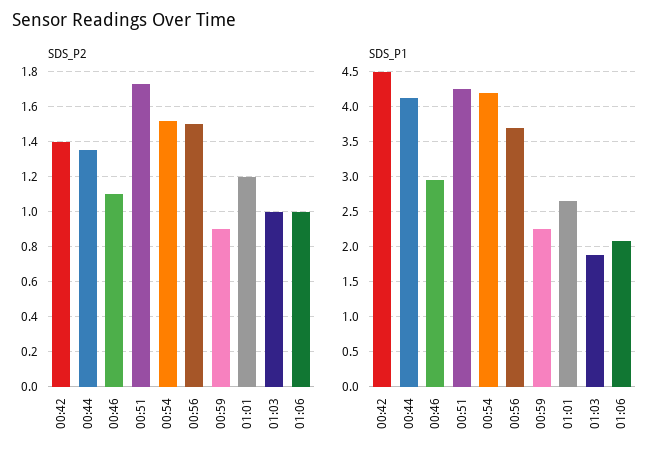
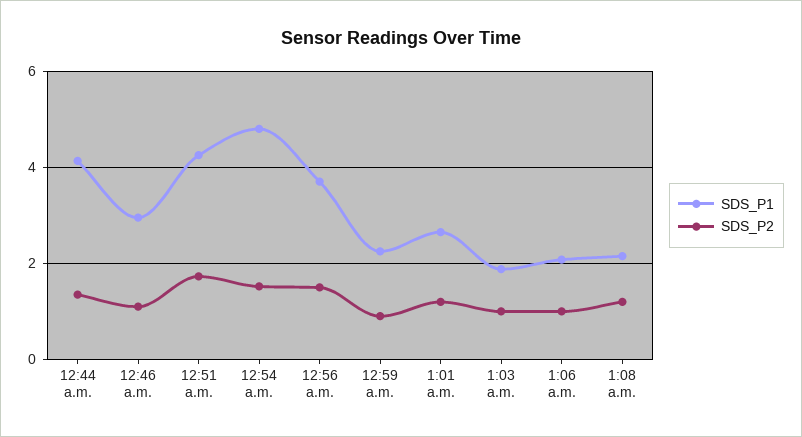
SDS_P2, 00:42: 1.4 -> none
SDS_P1, 00:42: 4.5 -> none
SDS_P1, 00:54: 4.2 -> 4.8
SDS_P1, 1:08 a.m.: none -> 2.2
SDS_P2, 1:08 a.m.: none -> 1.2

